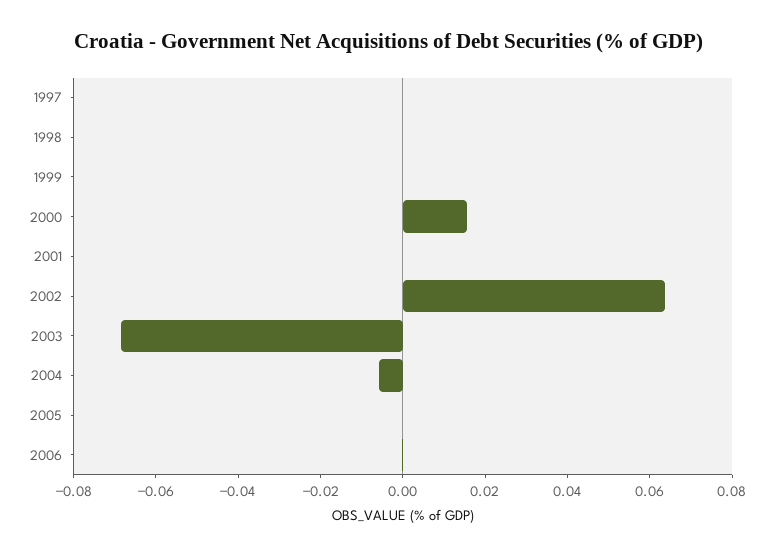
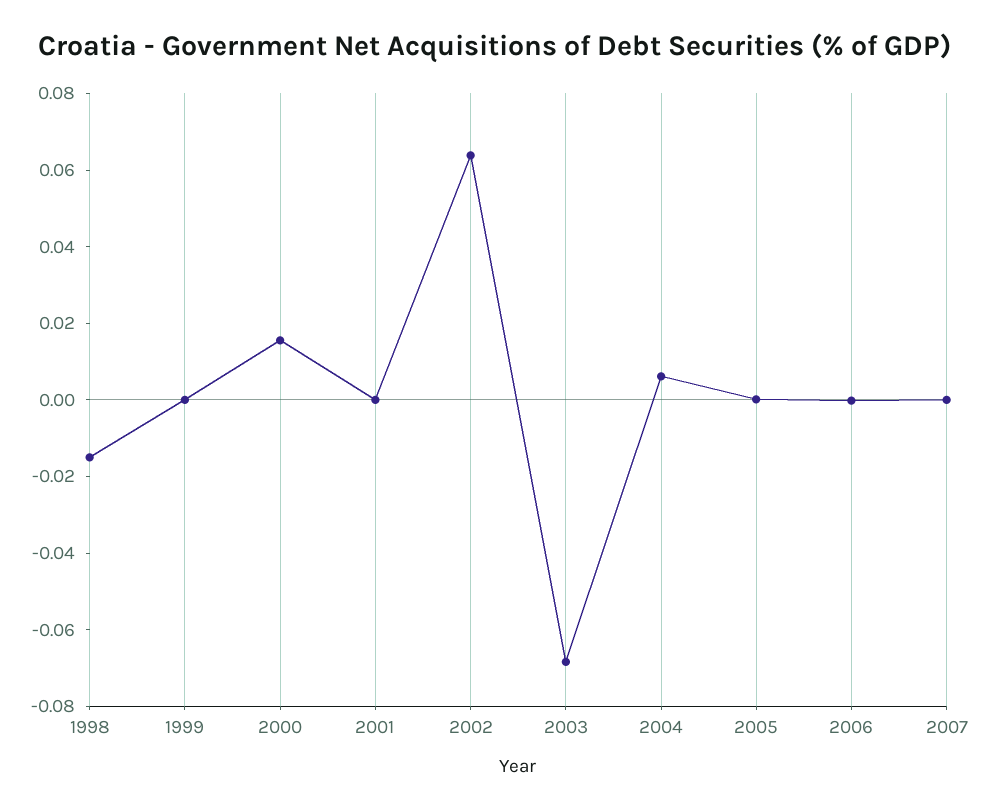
1997: 0 -> none
1998: 0 -> -0.015
2004: -0.005 -> 0.005
2007: none -> 0

